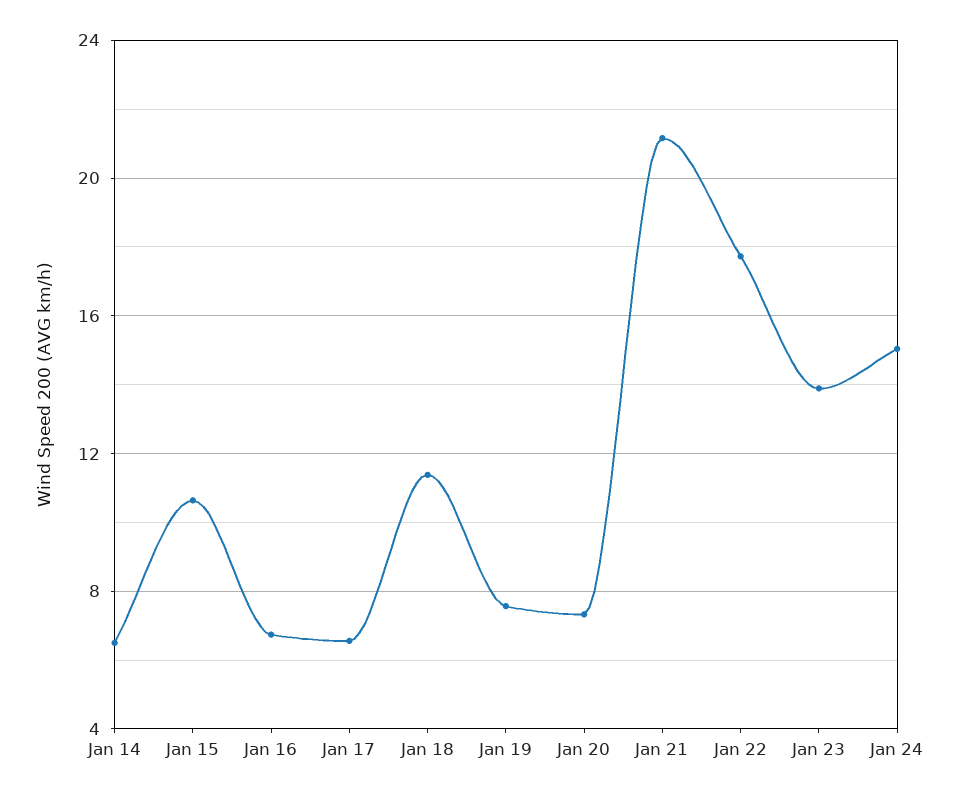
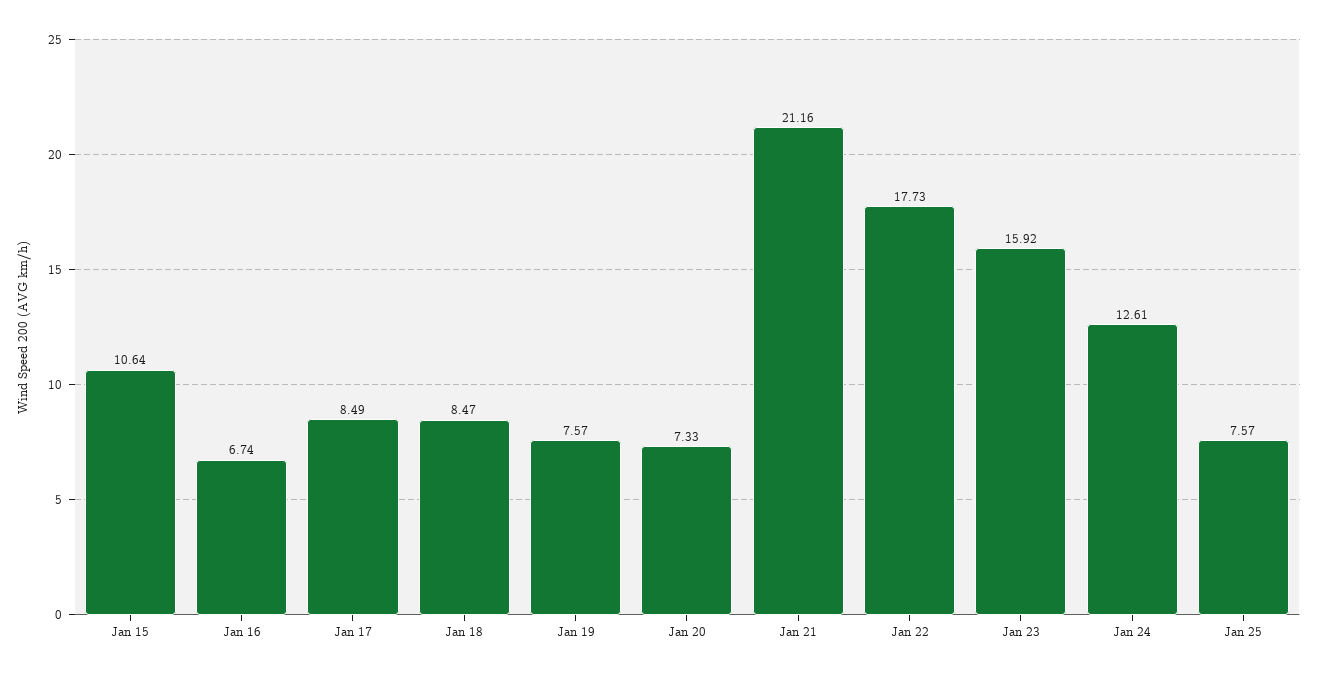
Jan 14: 6.5 -> none
Jan 17: 6.5 -> 8.49
Jan 18: 11.5 -> 8.47
Jan 23: 14 -> 15.92
Jan 24: 15 -> 12.61
Jan 25: none -> 7.57

